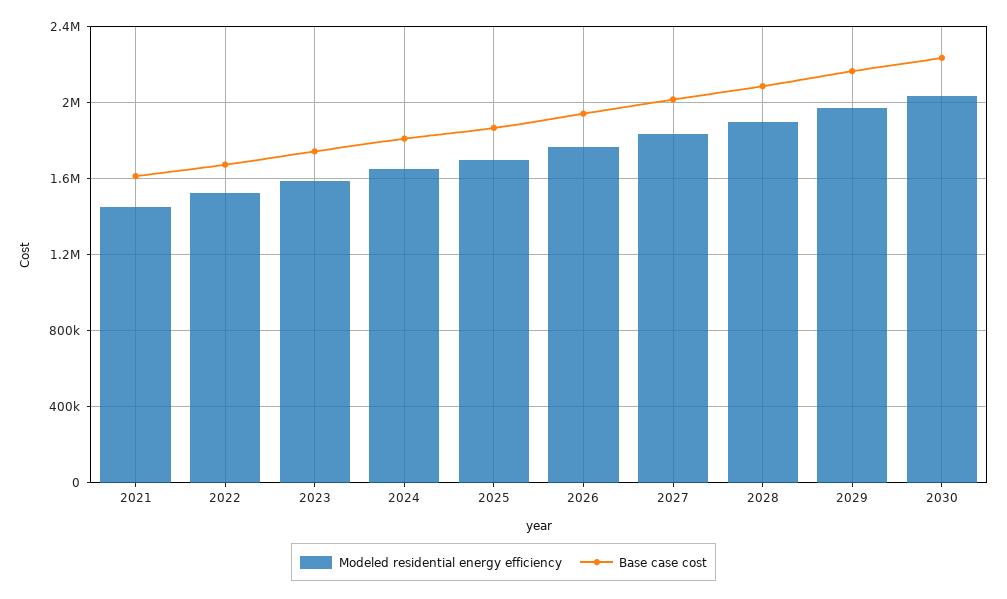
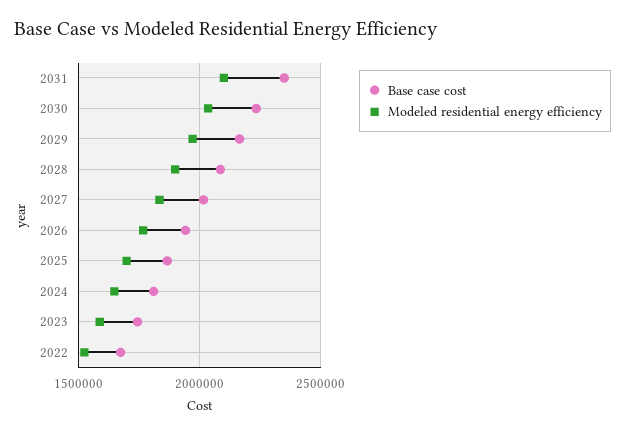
Modeled residential energy efficiency, 2021: 1450000 -> none
Base case cost, 2021: 1600000 -> none
Base case cost, 2031: none -> 2350000
Modeled residential energy efficiency, 2031: none -> 2100000

